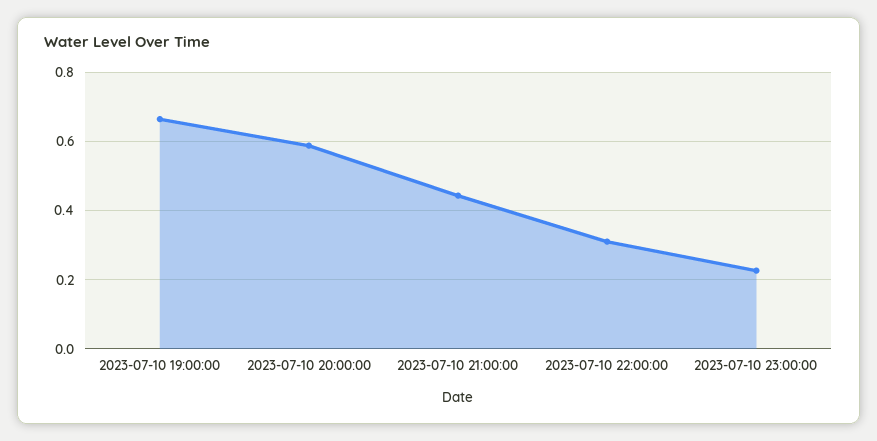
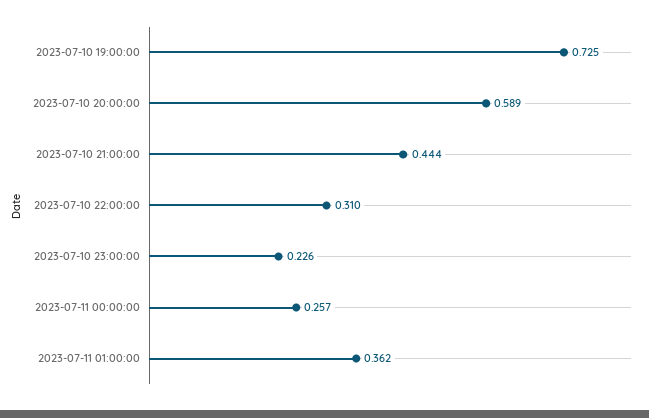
2023-07-10 19:00:00: 0.66 -> 0.725
2023-07-11 00:00:00: none -> 0.257
2023-07-11 01:00:00: none -> 0.362

